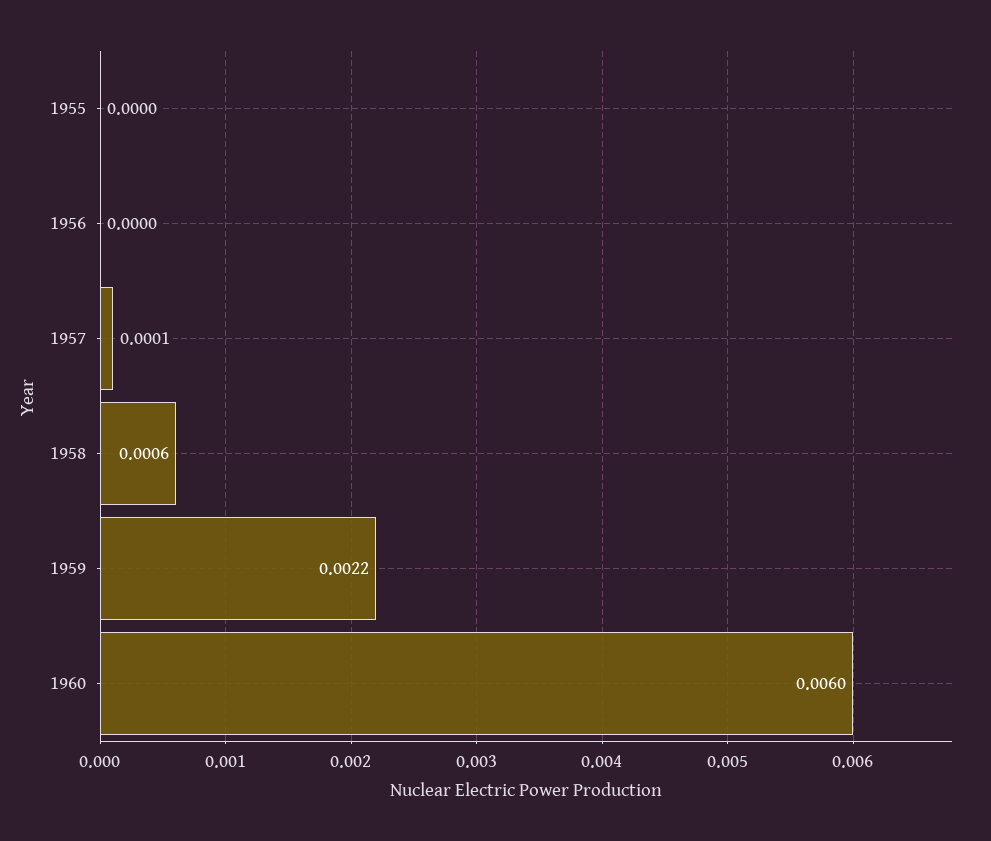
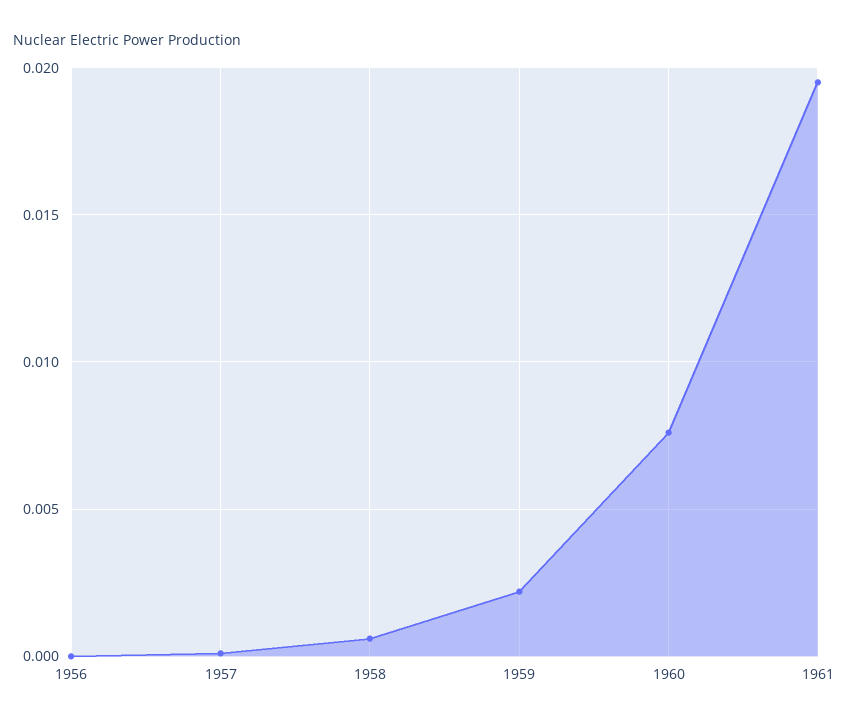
1955: 0 -> none
1960: 0.006 -> 0.0075
1961: none -> 0.0195

